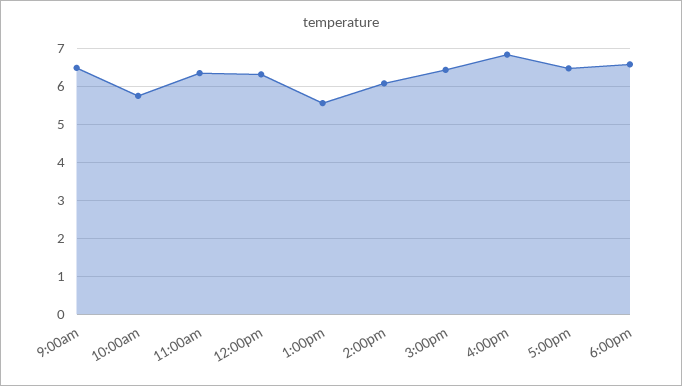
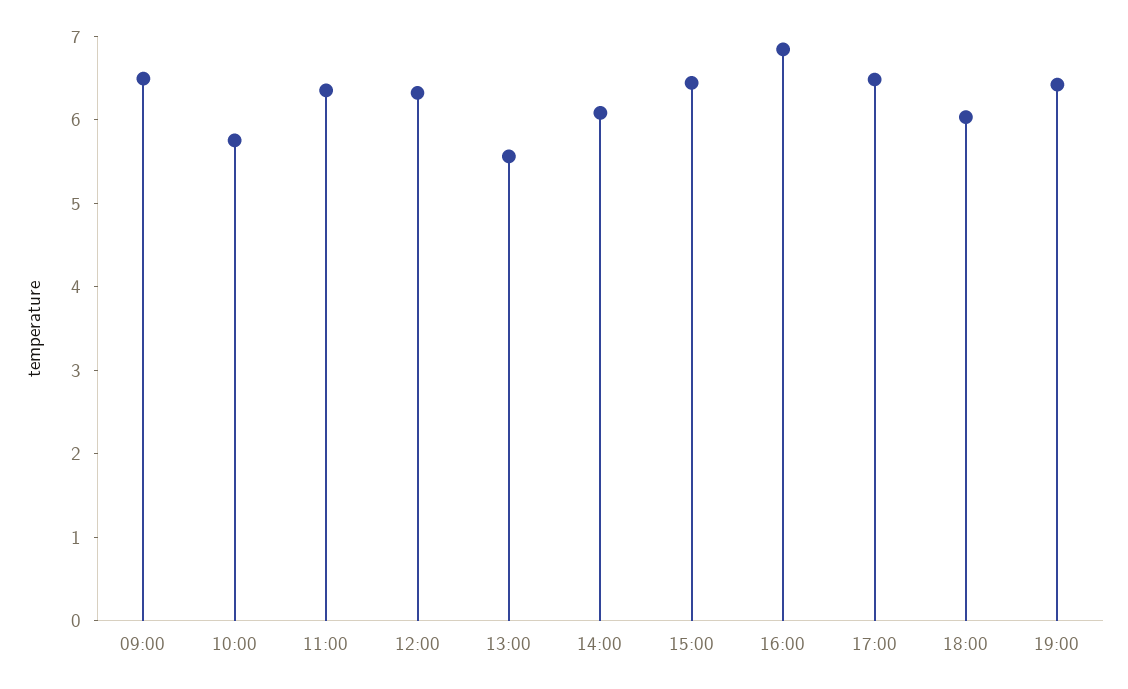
6:00pm: 6.6 -> 6
19:00: none -> 6.4

